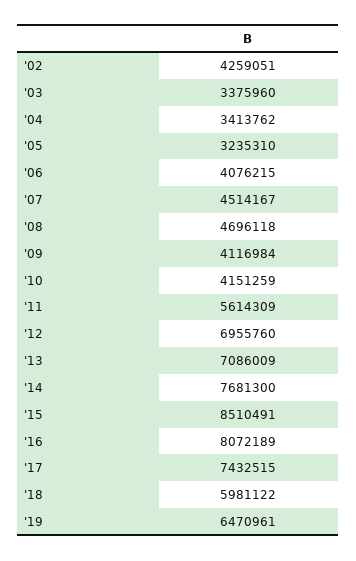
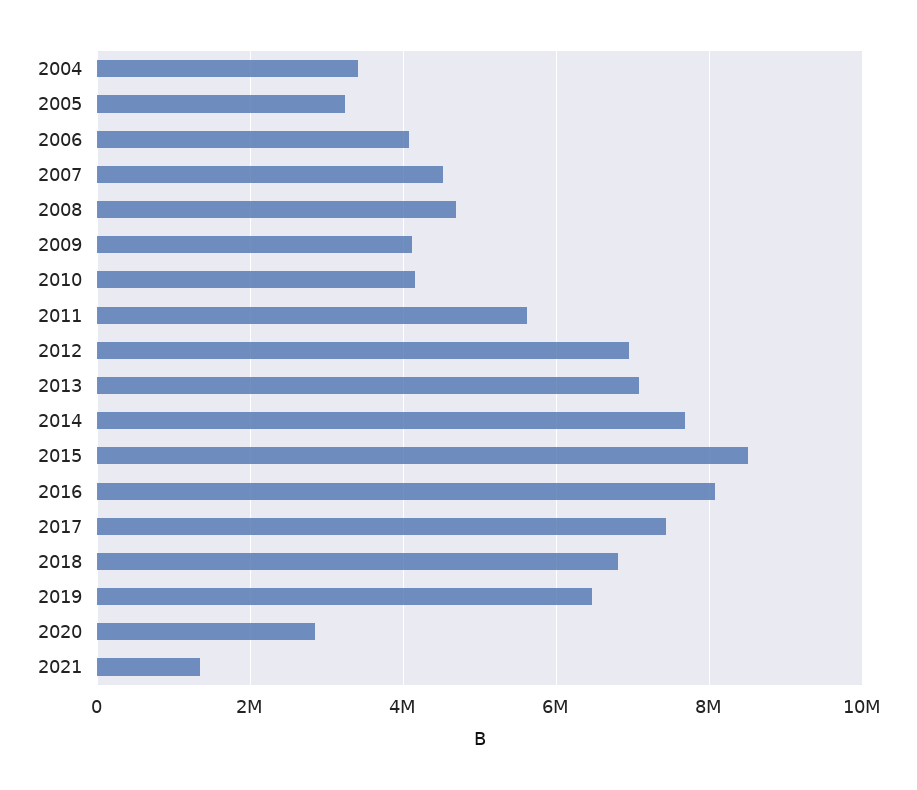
'02: 4259051 -> none
'03: 3375960 -> none
'18: 5981122 -> 6800000
2020: none -> 2800000
2021: none -> 1400000

